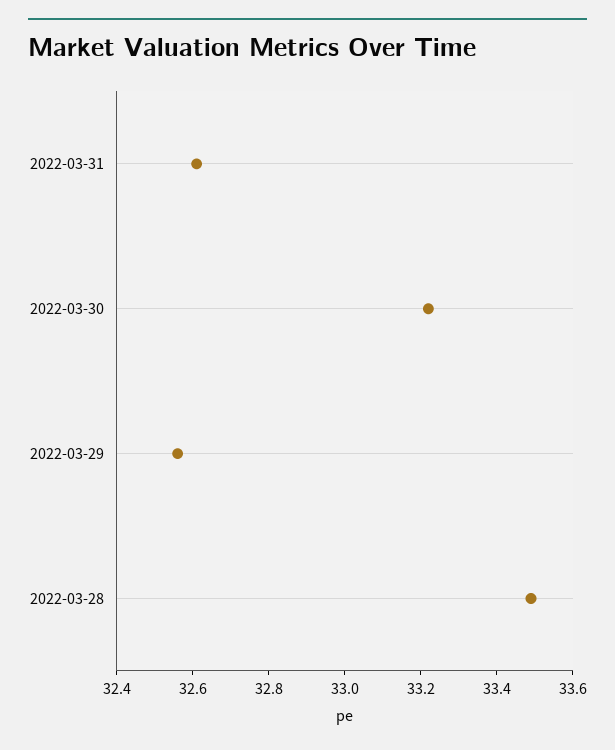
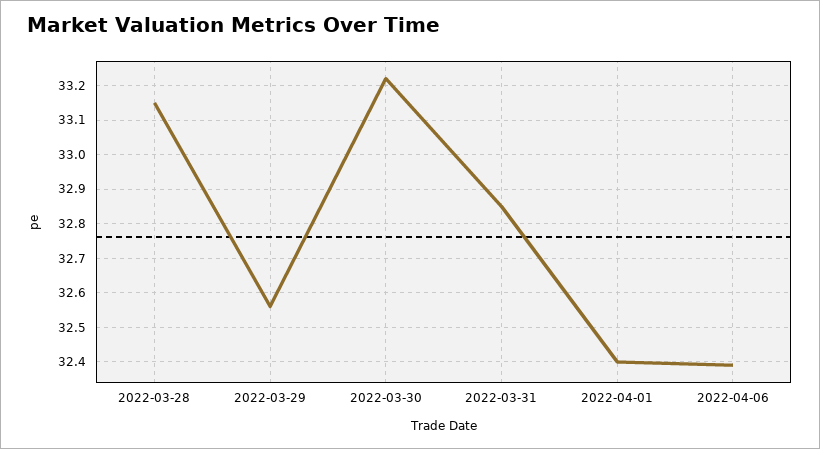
2022-03-31: 32.6 -> 32.85
2022-03-28: 33.5 -> 33.15
2022-04-01: none -> 32.4
2022-04-06: none -> 32.4

